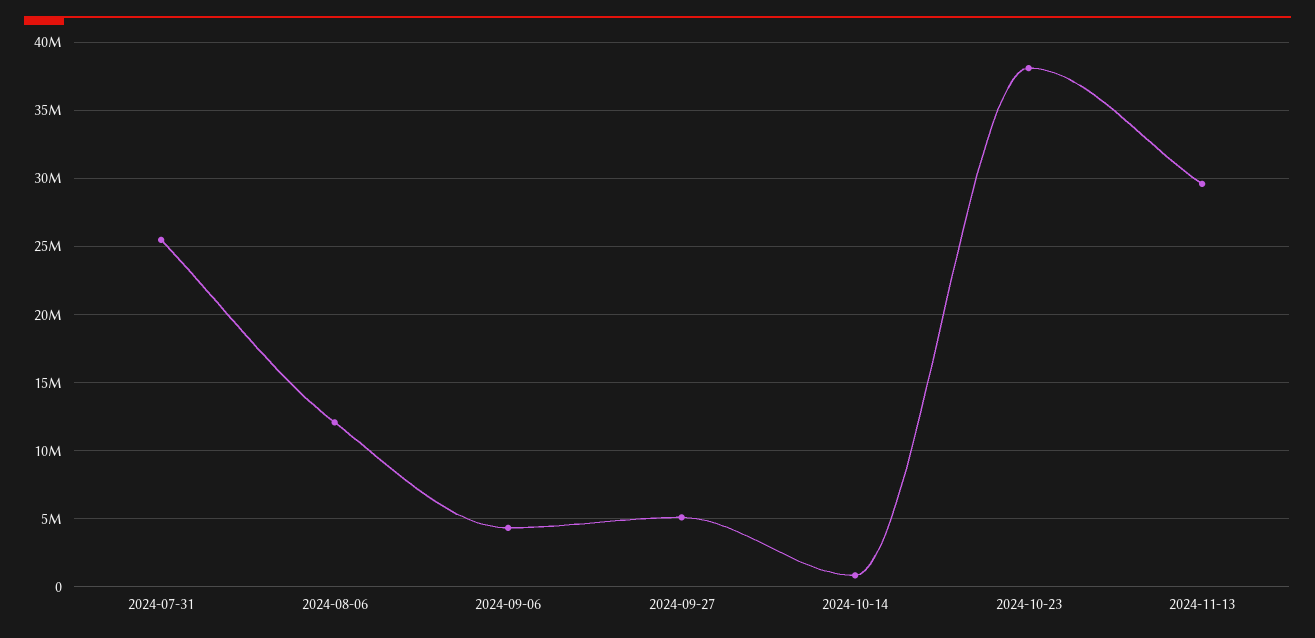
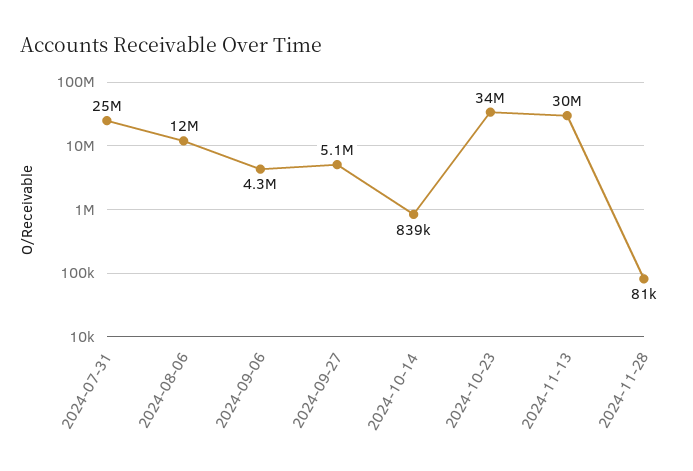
2024-10-23: 38000000 -> 34000000
2024-11-28: none -> 81000

